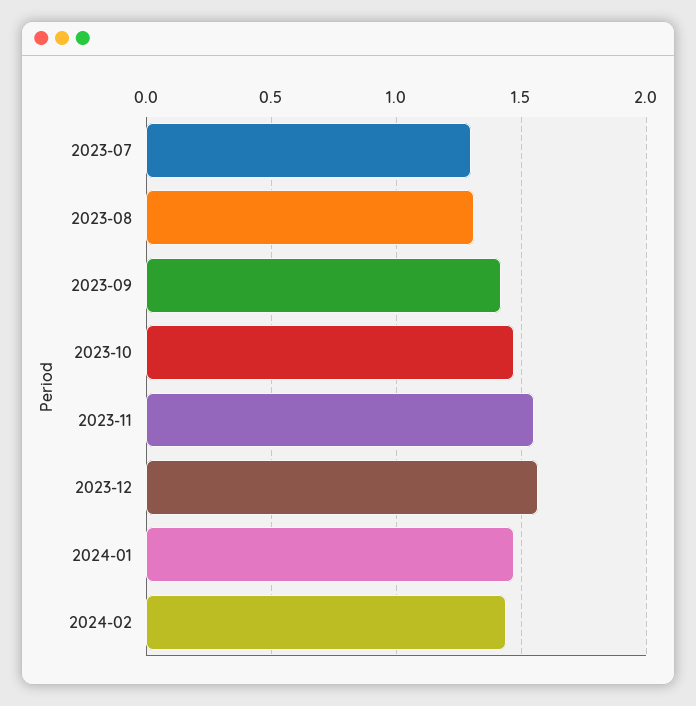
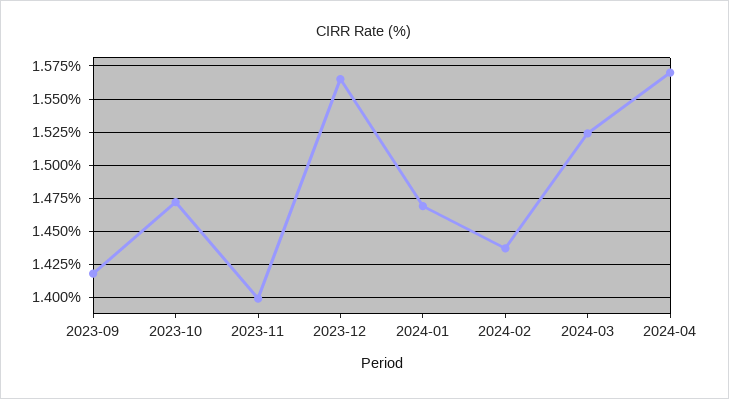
2023-07: 1.3 -> none
2023-08: 1.3 -> none
2023-11: 1.55 -> 1.4
2024-03: none -> 1.525
2024-04: none -> 1.57

